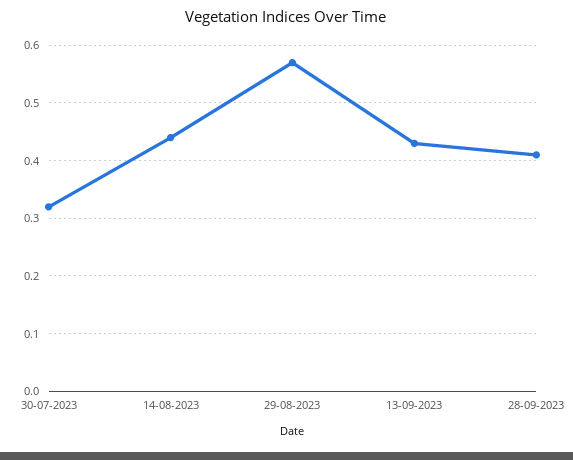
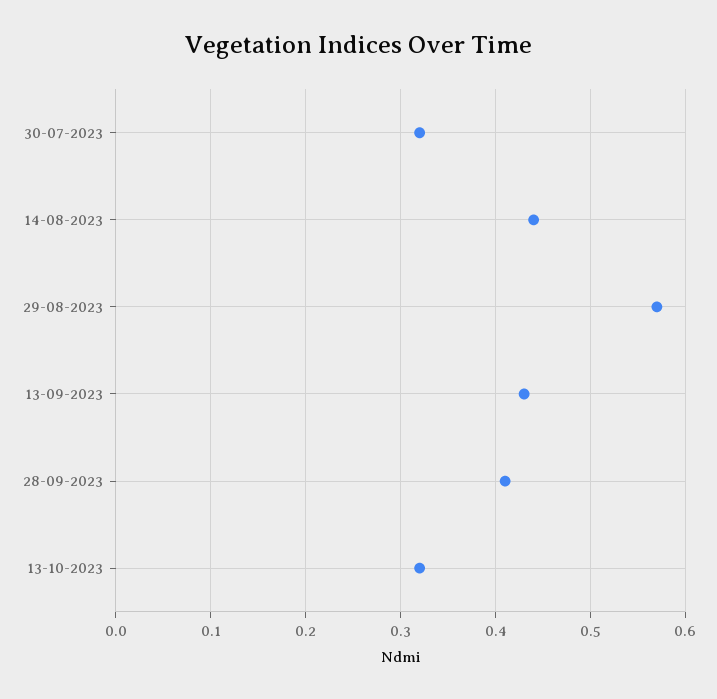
13-10-2023: none -> 0.32

